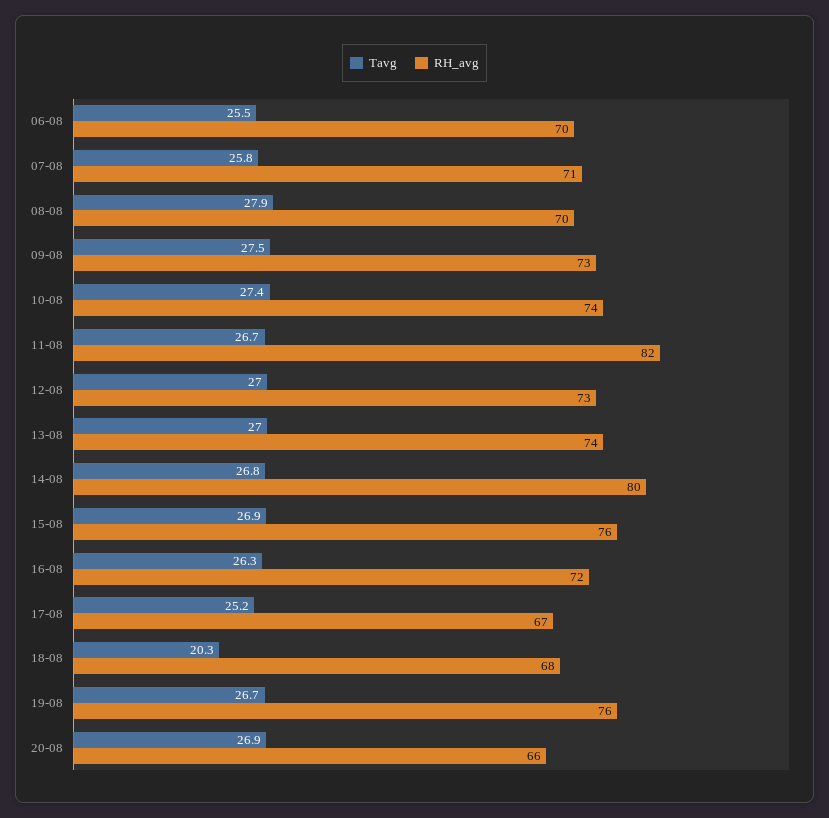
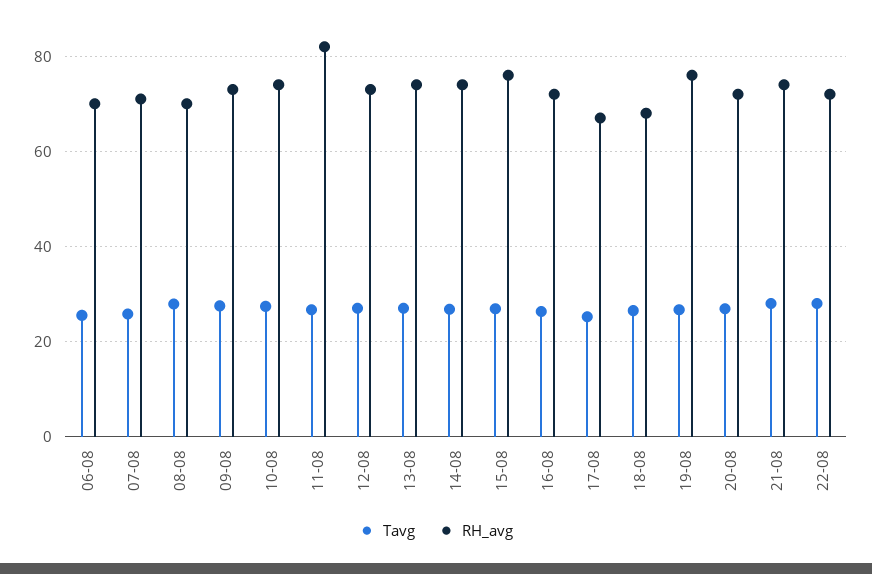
RH_avg, 14-08: 80 -> 74
Tavg, 18-08: 20.3 -> 26
RH_avg, 20-08: 66 -> 72
Tavg, 21-08: none -> 28
RH_avg, 21-08: none -> 74
Tavg, 22-08: none -> 28
RH_avg, 22-08: none -> 72

